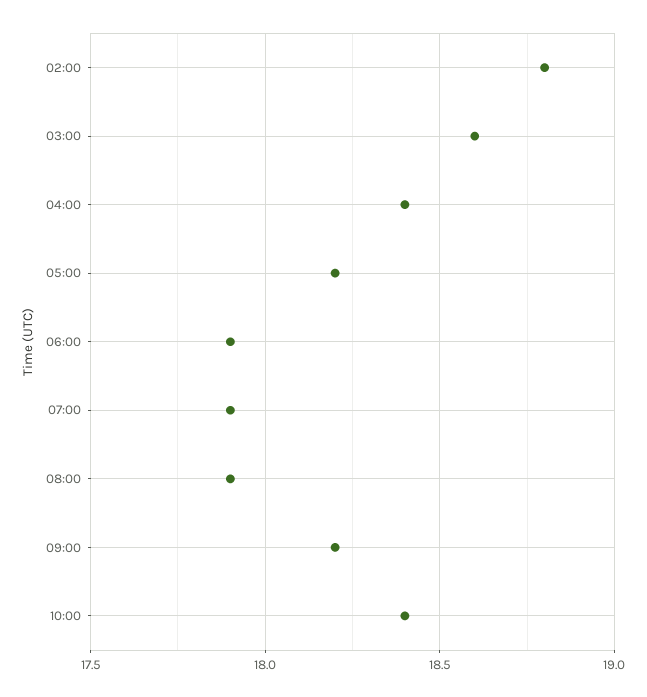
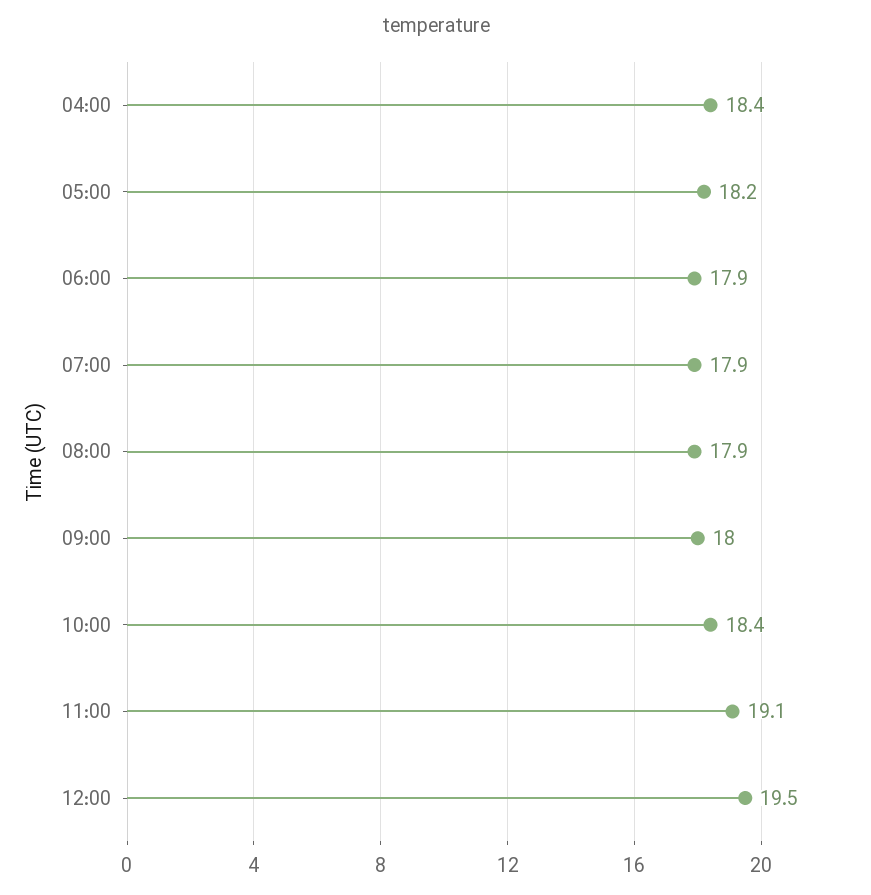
02:00: 18.8 -> none
03:00: 18.6 -> none
09:00: 18.2 -> 18
11:00: none -> 19.1
12:00: none -> 19.5

